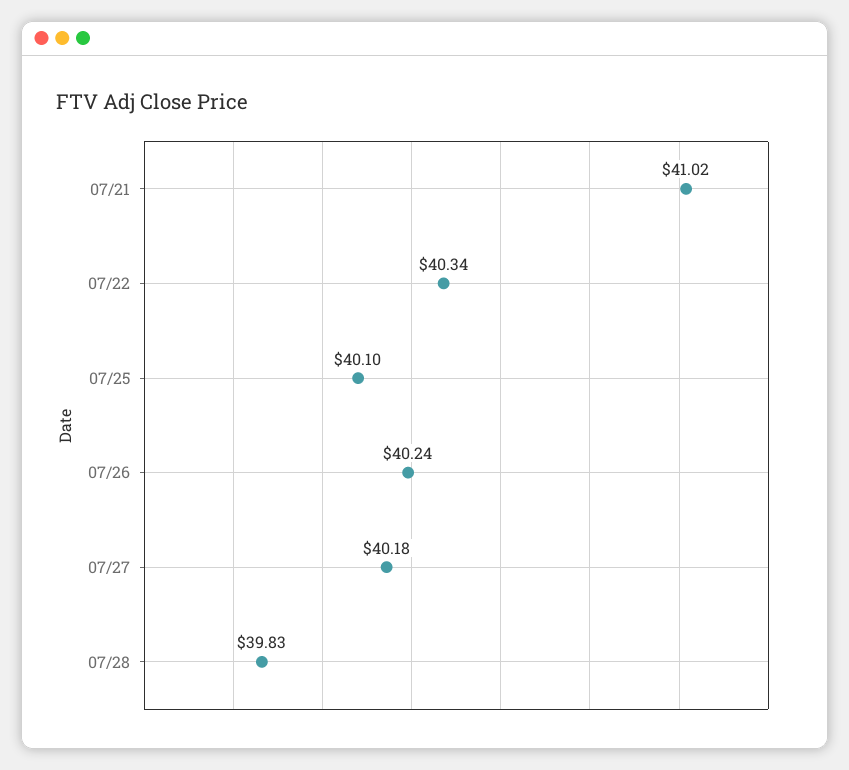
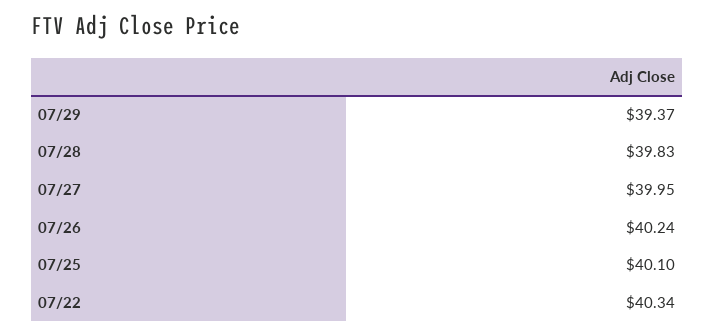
07/21: 41.02 -> none
07/27: 40.18 -> 39.95
07/29: none -> 39.37

